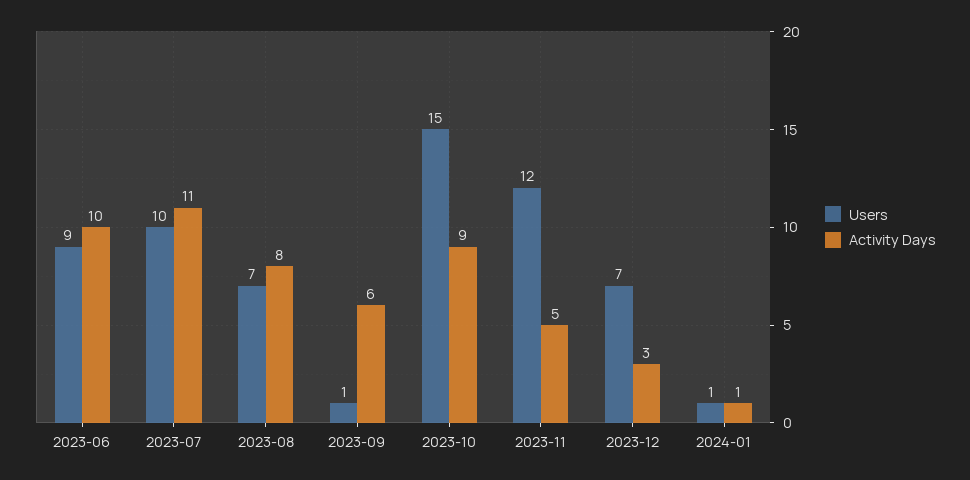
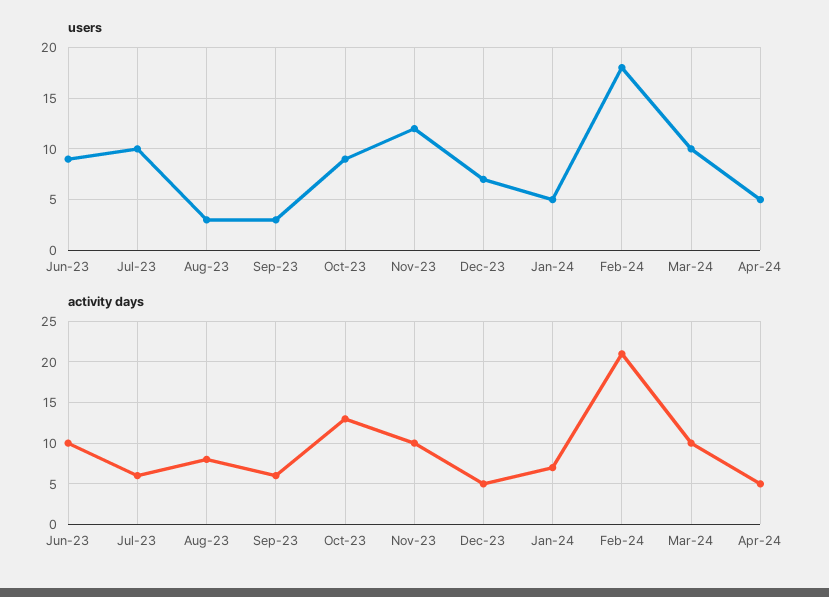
Activity Days, 2023-07: 11 -> 6
Users, 2023-08: 7 -> 3
Users, 2023-09: 1 -> 3
Users, 2023-10: 15 -> 9
Activity Days, 2023-10: 9 -> 13
Activity Days, 2023-11: 5 -> 10
Activity Days, 2023-12: 3 -> 5
Users, 2024-01: 1 -> 5
Activity Days, 2024-01: 1 -> 7
Users, Feb-24: none -> 18
Users, Mar-24: none -> 10
Users, Apr-24: none -> 5
Activity Days, Feb-24: none -> 21
Activity Days, Mar-24: none -> 10
Activity Days, Apr-24: none -> 5

